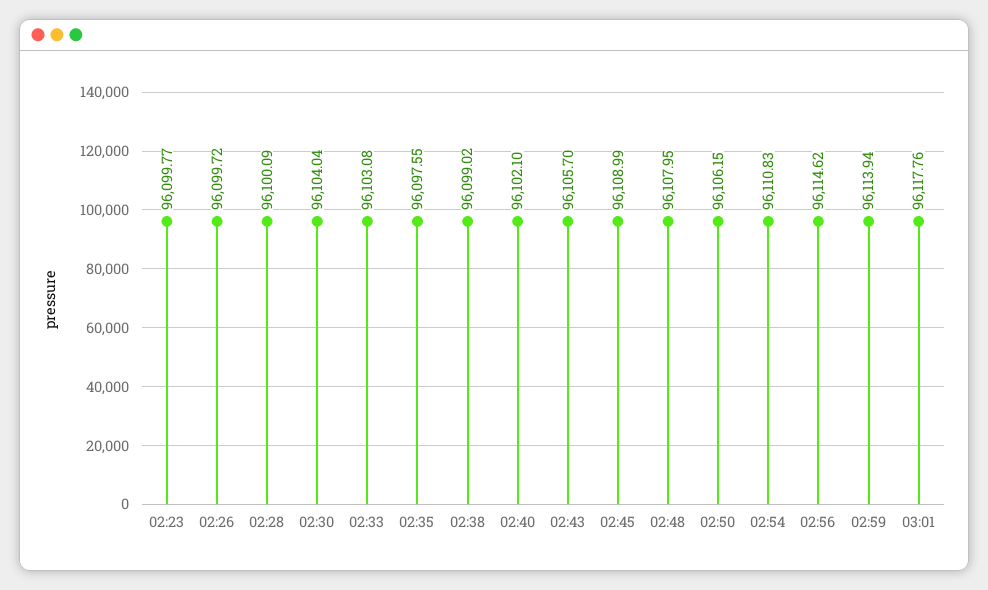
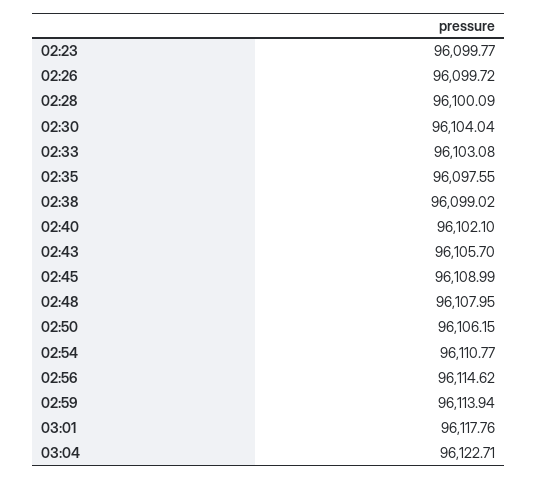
02:54: 96110.83 -> 96110.77
03:04: none -> 96122.71

